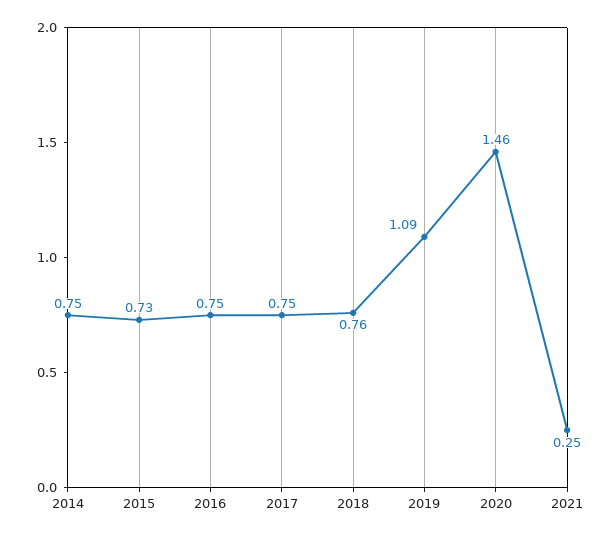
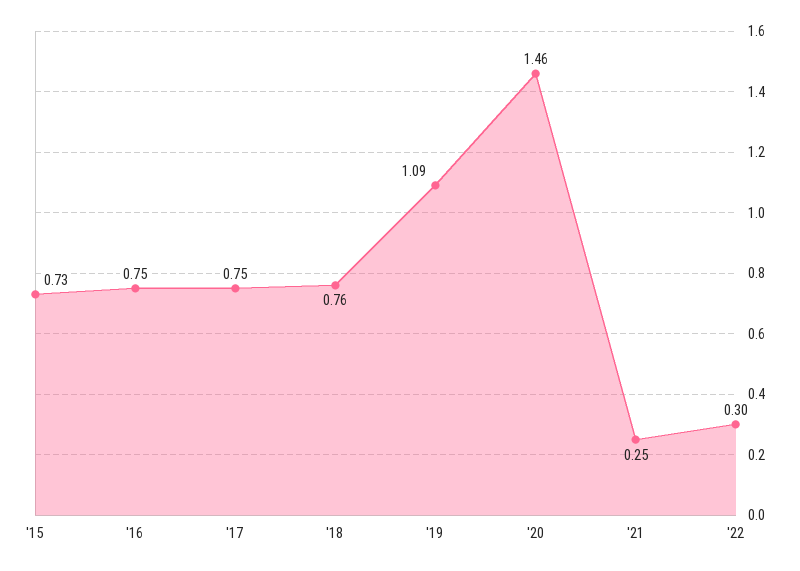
2014: 0.75 -> none
'22: none -> 0.3

